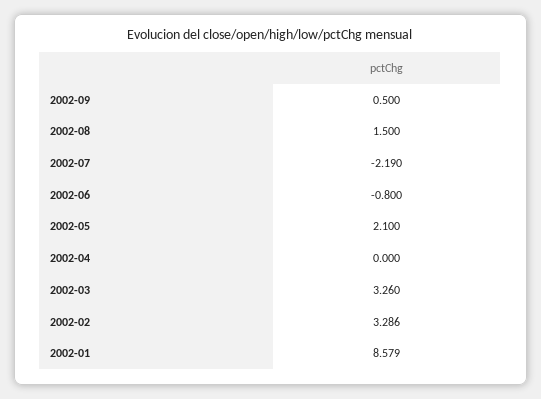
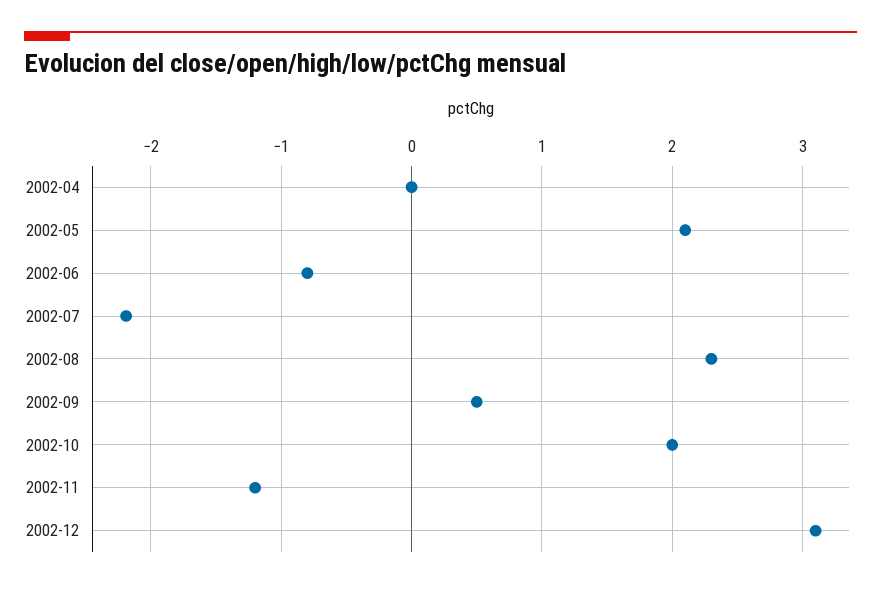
2002-08: 1.5 -> 2.3
2002-03: 3.26 -> none
2002-02: 3.286 -> none
2002-01: 8.579 -> none
2002-10: none -> 2
2002-11: none -> -1.2
2002-12: none -> 3.1

